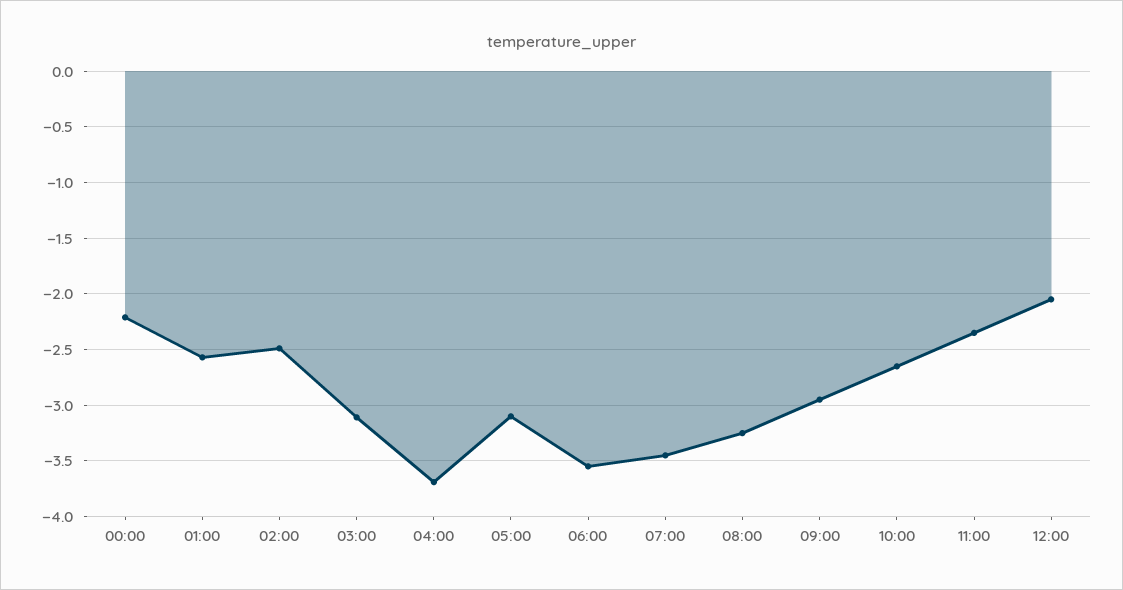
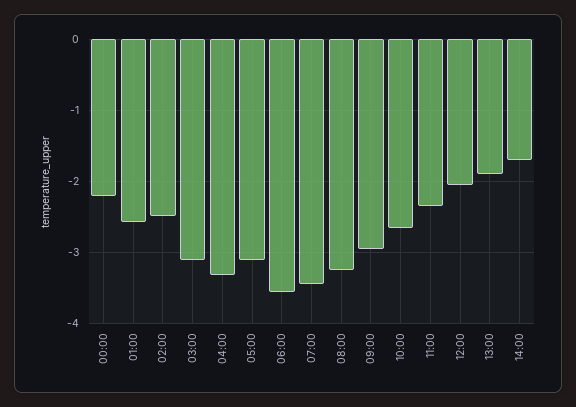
04:00: -3.7 -> -3.3
13:00: none -> -1.9
14:00: none -> -1.7

